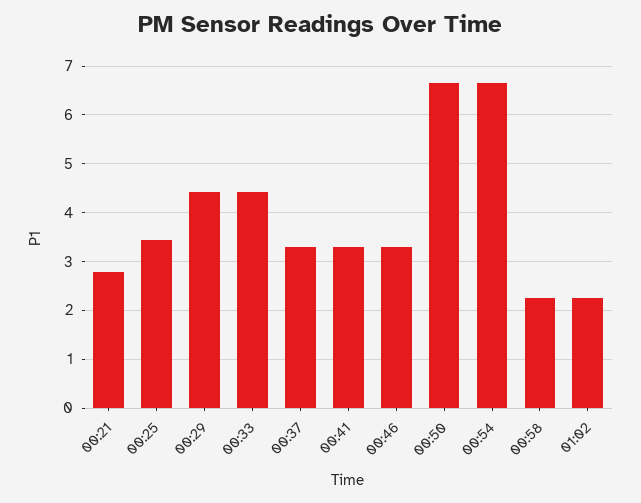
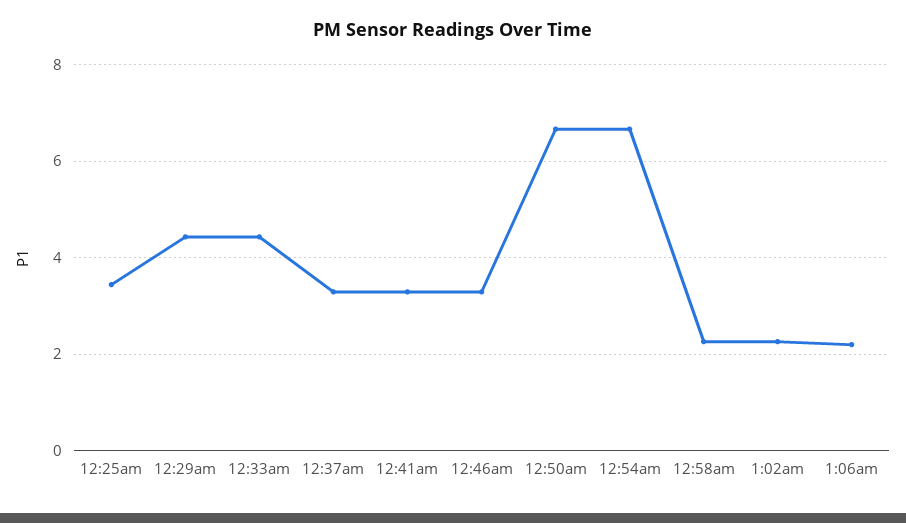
00:21: 2.8 -> none
1:06am: none -> 2.2

